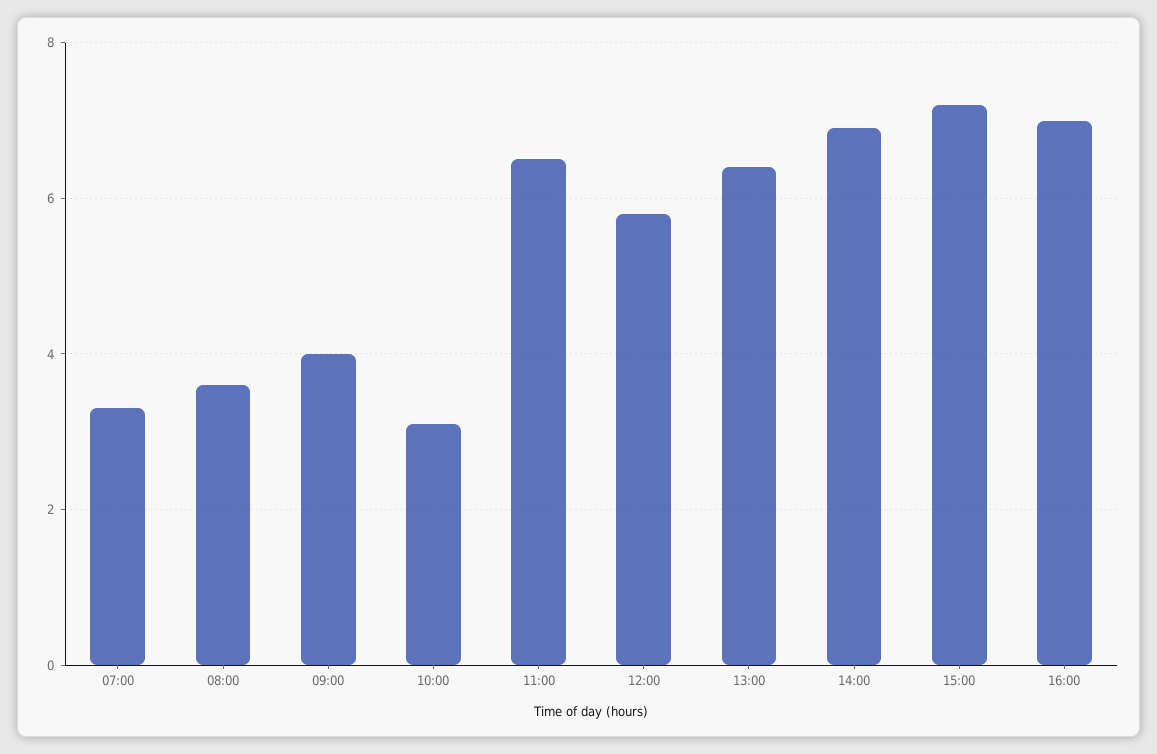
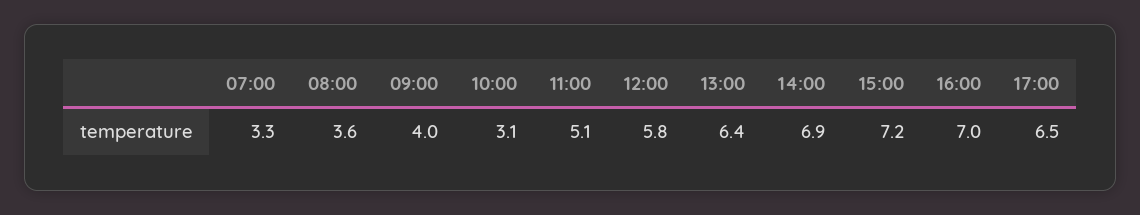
11:00: 6.5 -> 5.1
17:00: none -> 6.5

